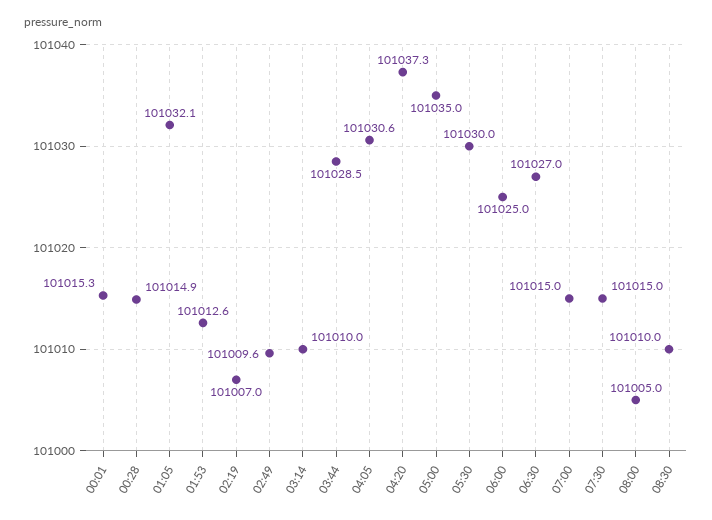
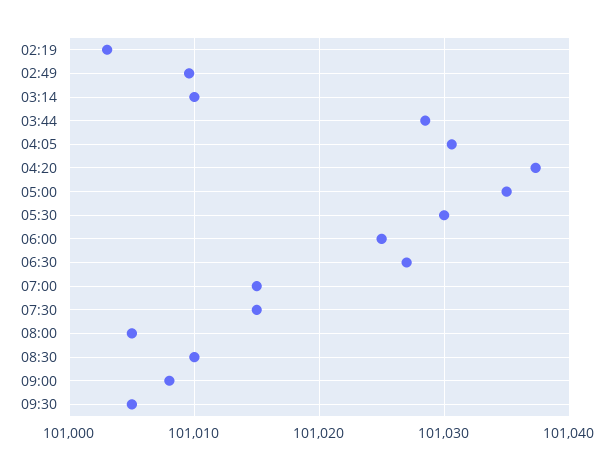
00:01: 101015.3 -> none
00:28: 101014.9 -> none
01:05: 101032.1 -> none
01:53: 101012.6 -> none
02:19: 101007 -> 101003
09:00: none -> 101008
09:30: none -> 101005

